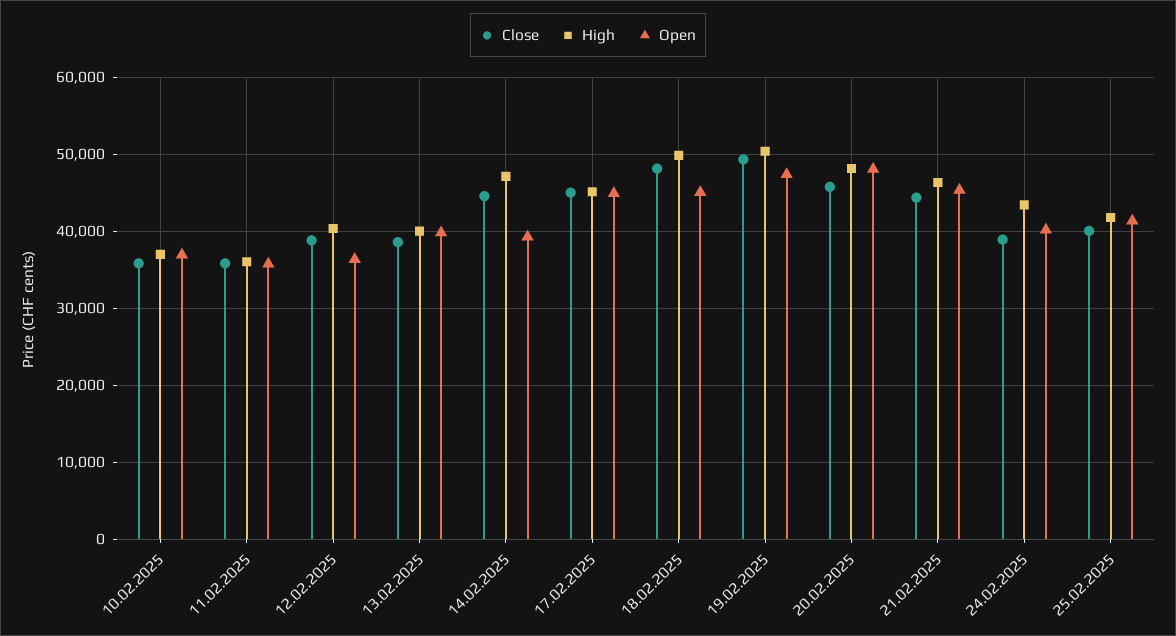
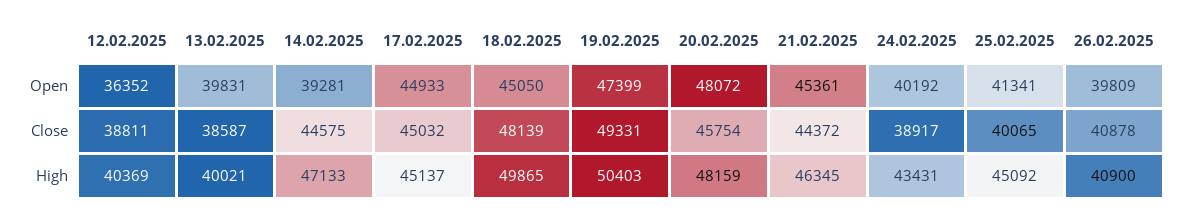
Close, 10.02.2025: 36000 -> none
High, 10.02.2025: 37000 -> none
Open, 10.02.2025: 37000 -> none
Close, 11.02.2025: 36000 -> none
High, 11.02.2025: 36000 -> none
Open, 11.02.2025: 36000 -> none
High, 25.02.2025: 42000 -> 45092
Open, 26.02.2025: none -> 39809
Close, 26.02.2025: none -> 40878
High, 26.02.2025: none -> 40900

